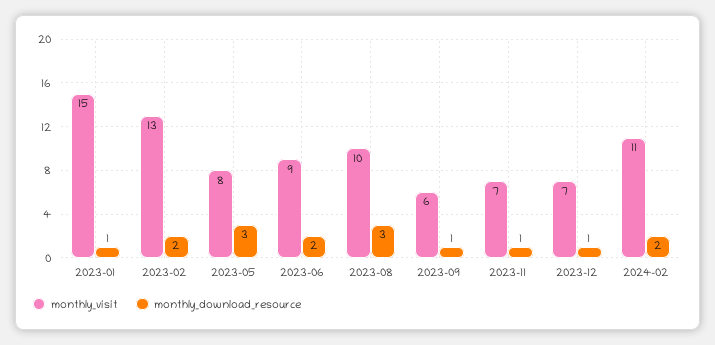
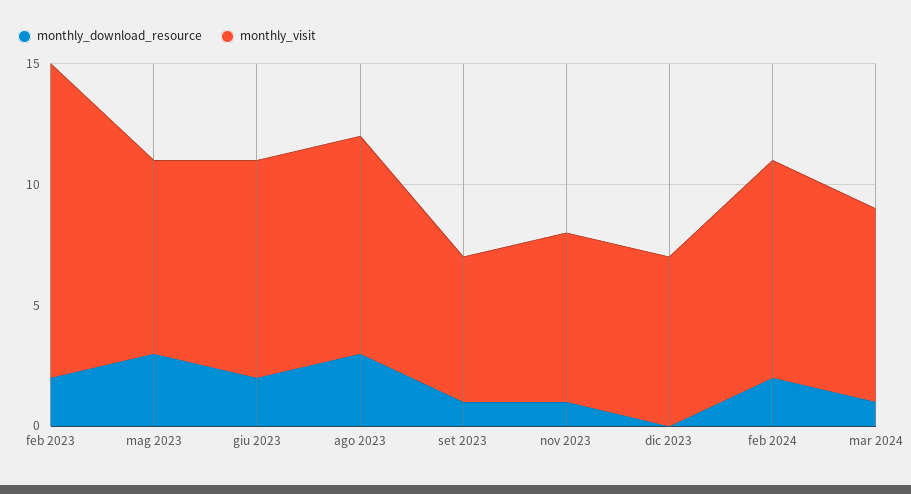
monthly_visit, 2023-01: 15 -> none
monthly_download_resource, 2023-01: 1 -> none
monthly_visit, 2023-08: 10 -> 9
monthly_download_resource, 2023-12: 1 -> 0
monthly_visit, 2024-02: 11 -> 9
monthly_download_resource, mar 2024: none -> 1
monthly_visit, mar 2024: none -> 8

